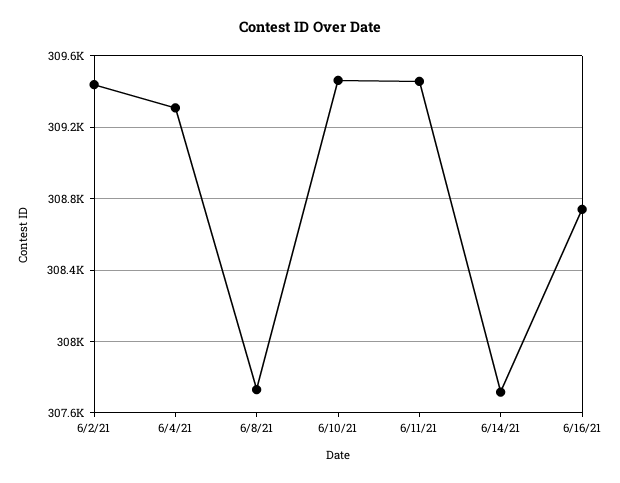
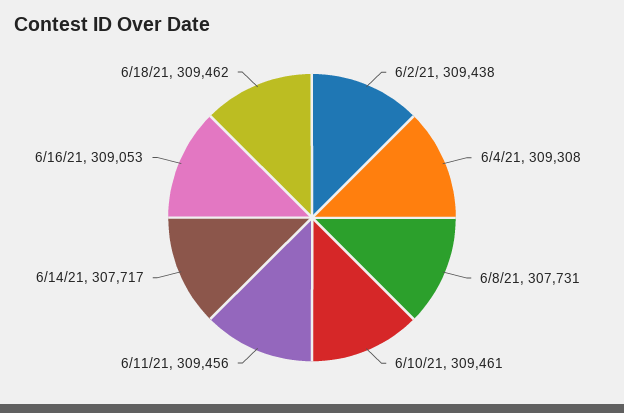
6/16/21: 308750 -> 309053
6/18/21: none -> 309462

